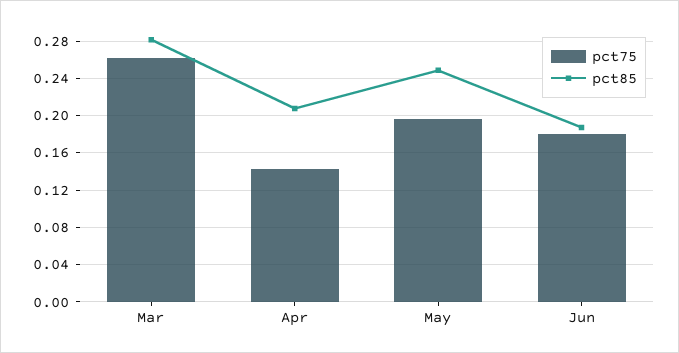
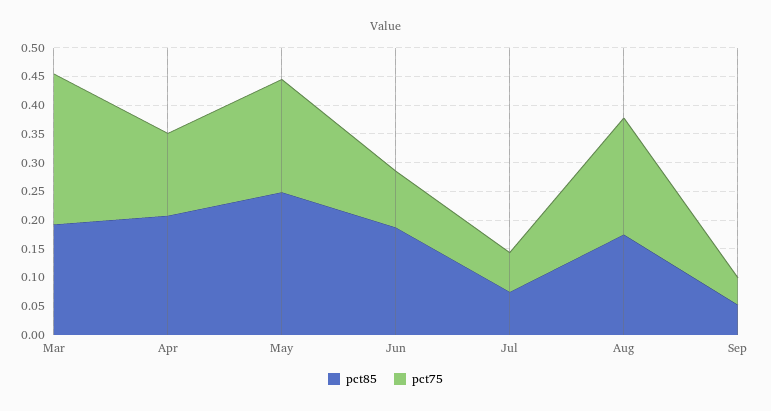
pct85, Mar: 0.28 -> 0.2
pct75, Jun: 0.18 -> 0.1
pct85, Jul: none -> 0.075
pct75, Jul: none -> 0.075
pct85, Aug: none -> 0.175
pct75, Aug: none -> 0.2
pct85, Sep: none -> 0.05
pct75, Sep: none -> 0.05

